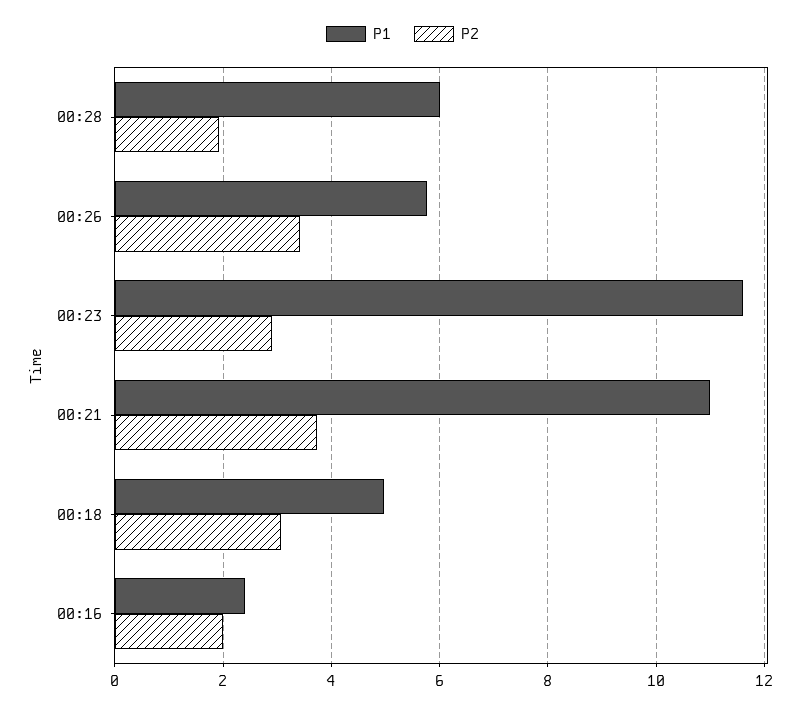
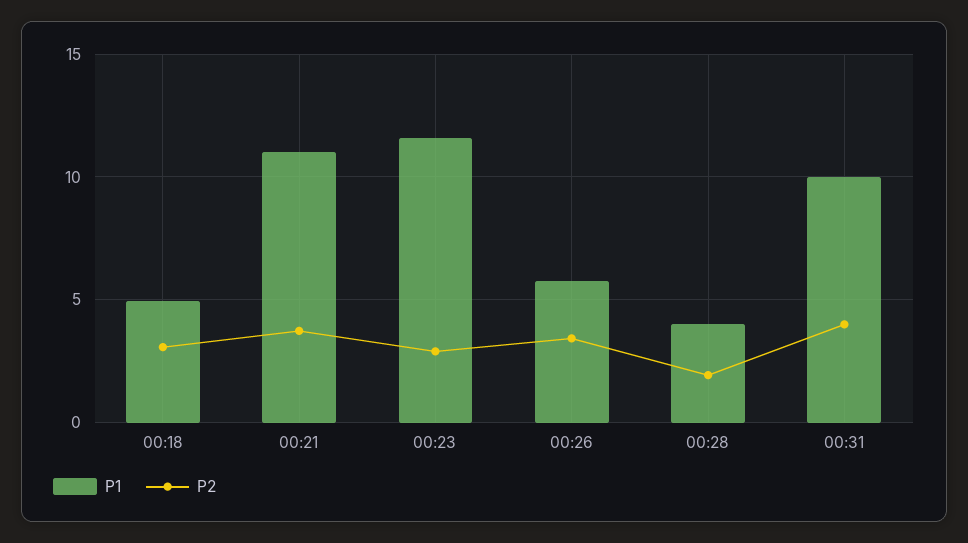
P1, 00:28: 6 -> 4
P1, 00:16: 2.4 -> none
P2, 00:16: 2 -> none
P1, 00:31: none -> 10
P2, 00:31: none -> 4

